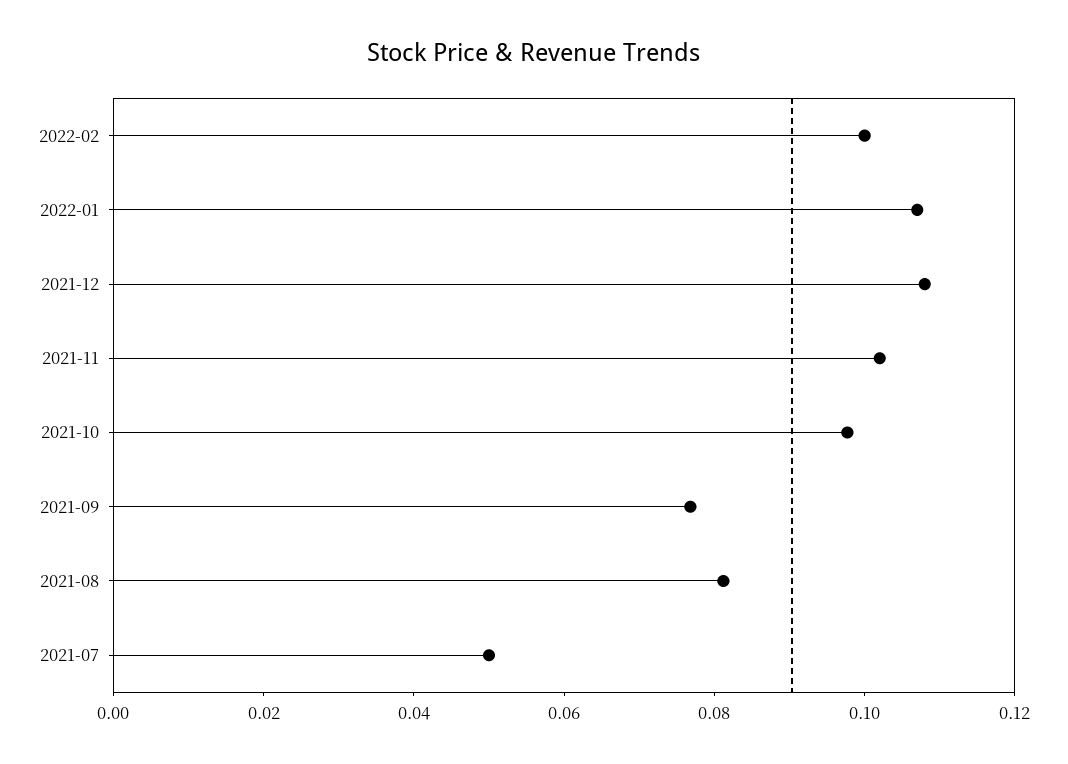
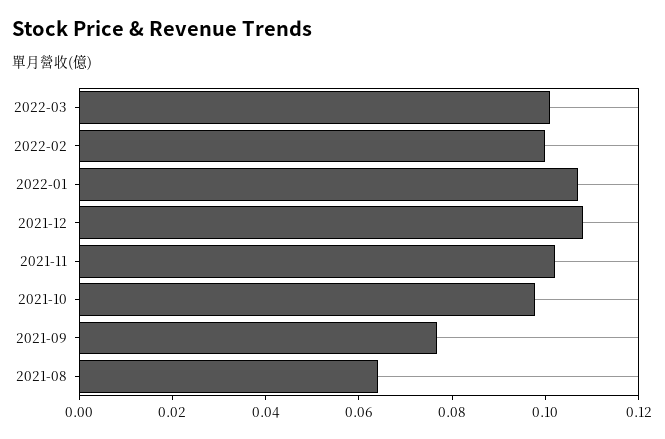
2021-08: 0.08 -> 0.065
2021-07: 0.05 -> none
2022-03: none -> 0.1

